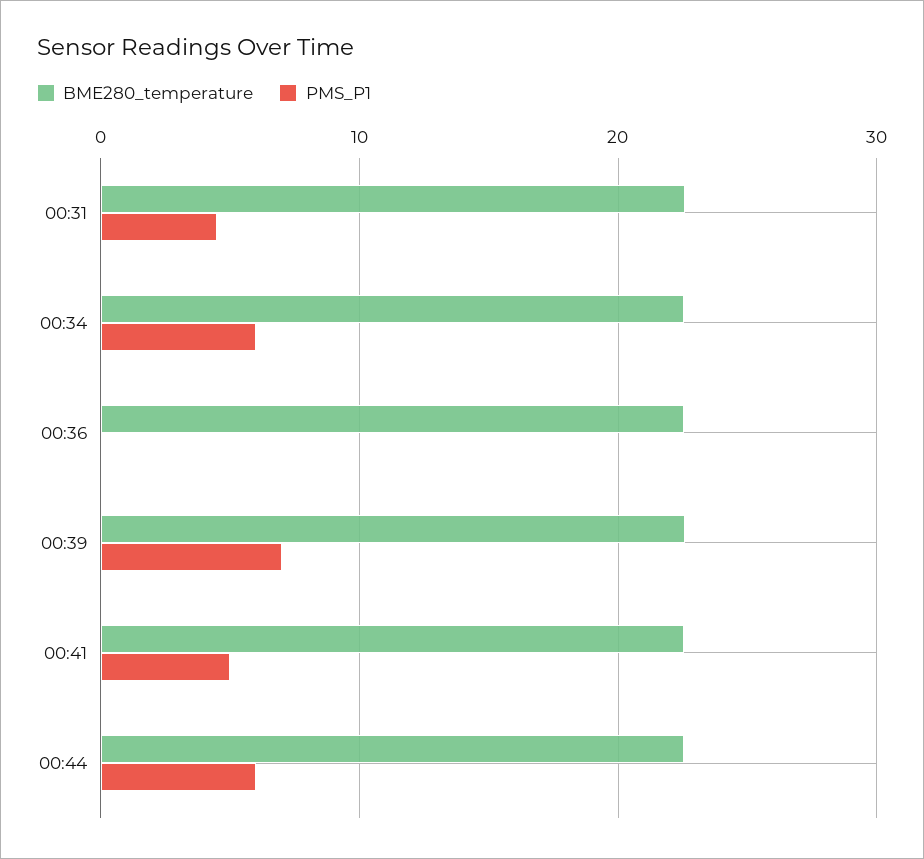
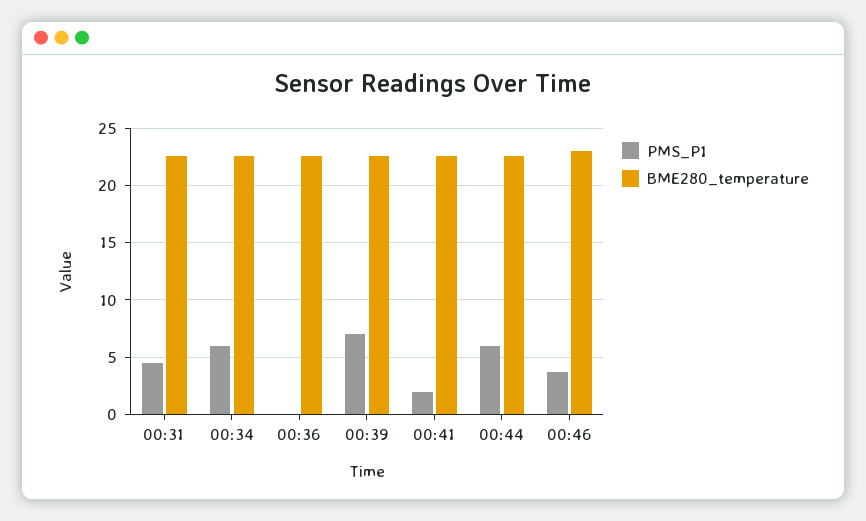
PMS_P1, 00:41: 5 -> 2
PMS_P1, 00:46: none -> 4
BME280_temperature, 00:46: none -> 23

